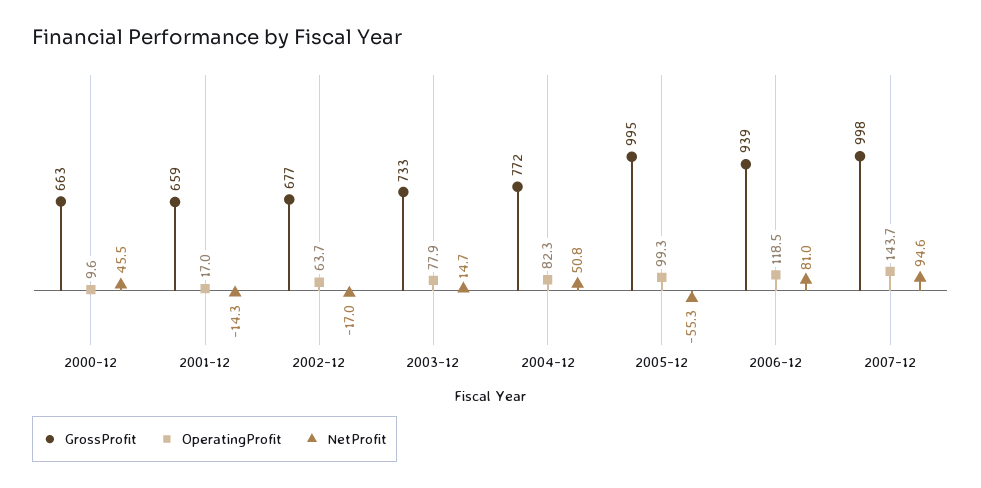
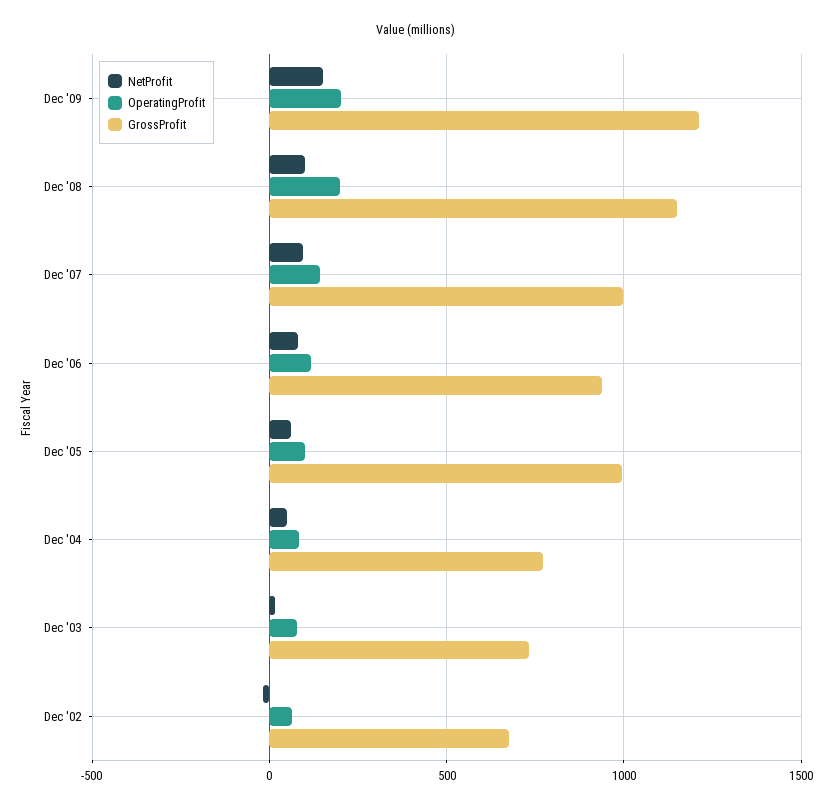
GrossProfit, 2000-12: 663 -> none
OperatingProfit, 2000-12: 9.6 -> none
NetProfit, 2000-12: 45.5 -> none
GrossProfit, 2001-12: 659 -> none
OperatingProfit, 2001-12: 17 -> none
NetProfit, 2001-12: -14.3 -> none
NetProfit, 2005-12: -55.3 -> 50
NetProfit, Dec '09: none -> 150
OperatingProfit, Dec '09: none -> 200
GrossProfit, Dec '09: none -> 1200
NetProfit, Dec '08: none -> 100
OperatingProfit, Dec '08: none -> 200
GrossProfit, Dec '08: none -> 1150

